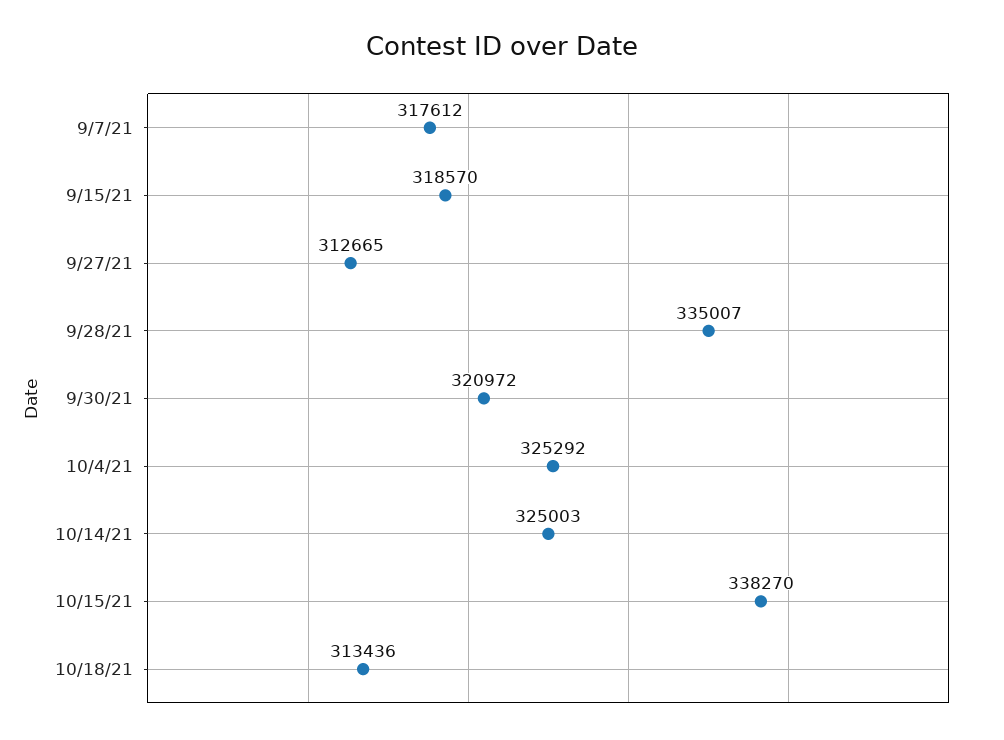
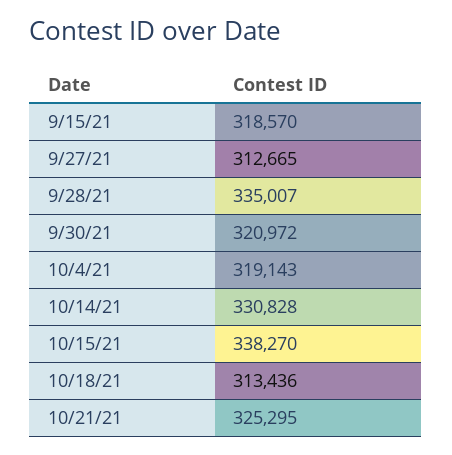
9/7/21: 317612 -> none
10/4/21: 325292 -> 319143
10/14/21: 325003 -> 330828
10/21/21: none -> 325295

